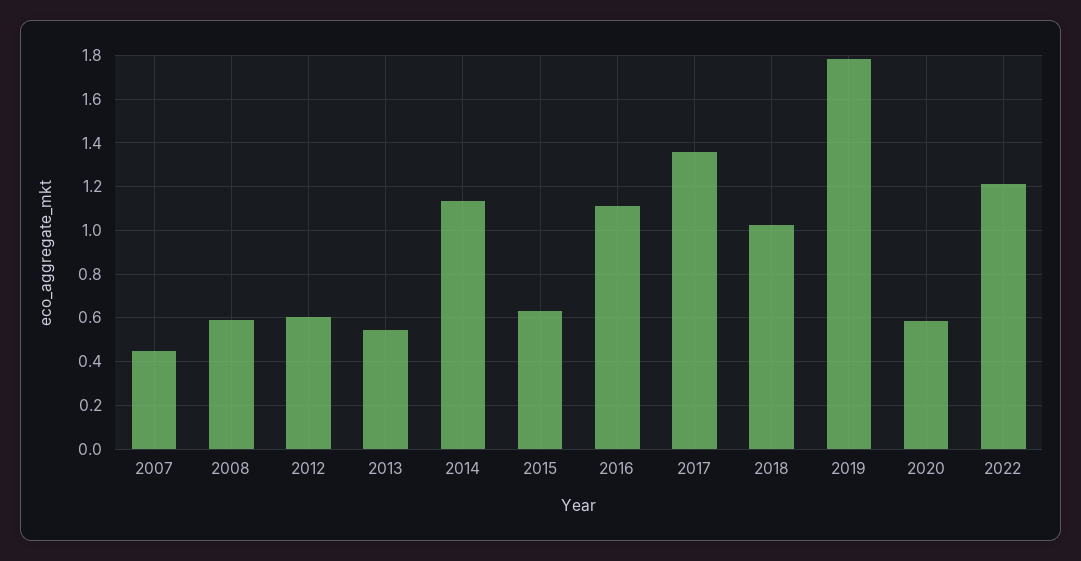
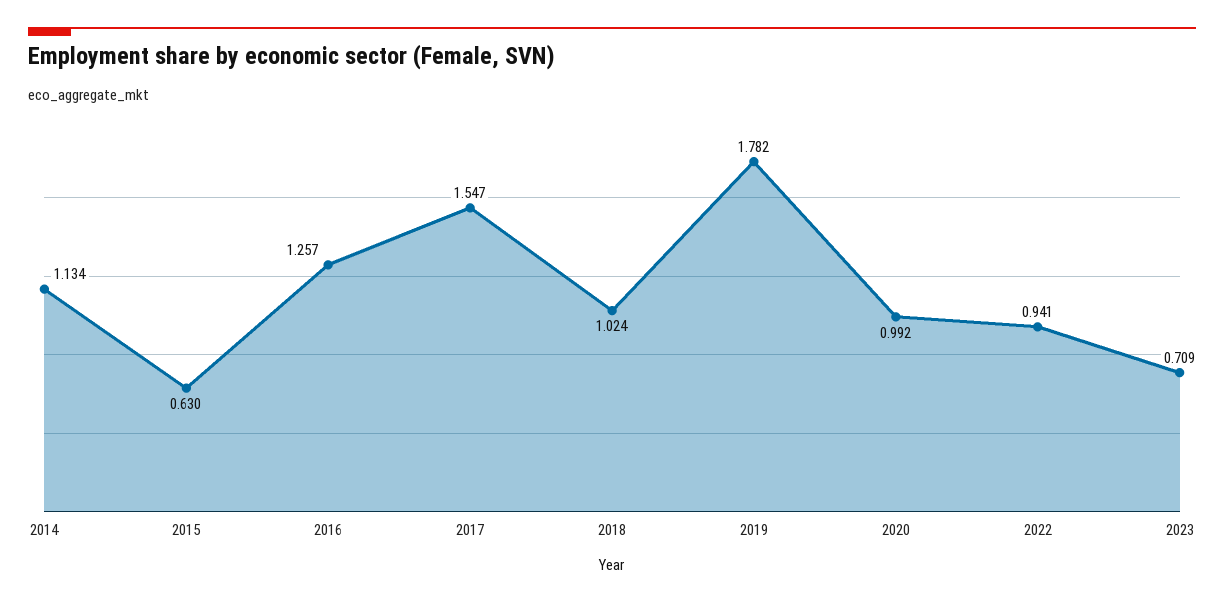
2007: 0.45 -> none
2008: 0.6 -> none
2012: 0.6 -> none
2013: 0.55 -> none
2016: 1.1 -> 1.257
2017: 1.35 -> 1.547
2020: 0.6 -> 0.992
2022: 1.2 -> 0.941
2023: none -> 0.709

